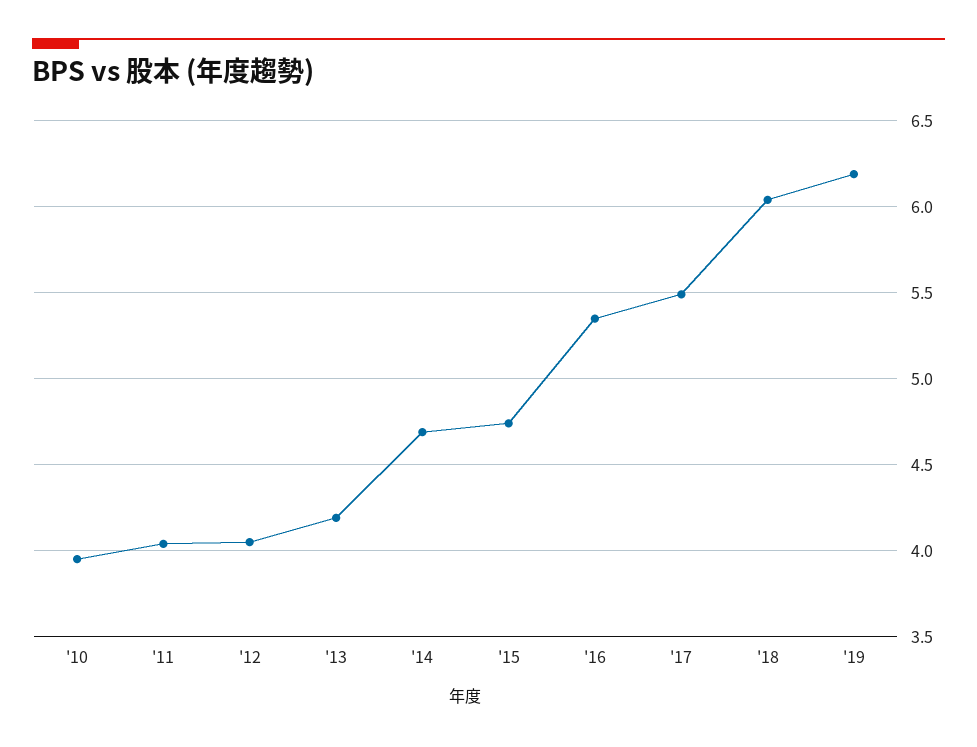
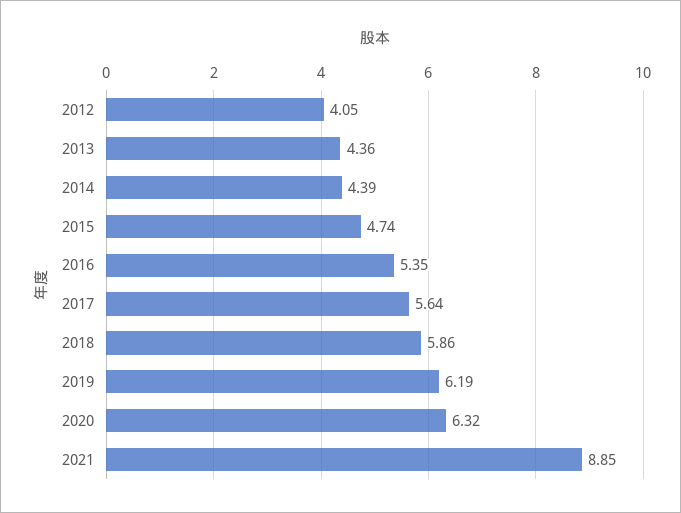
'10: 3.95 -> none
'11: 4.05 -> none
'13: 4.2 -> 4.36
'14: 4.7 -> 4.39
'17: 5.5 -> 5.64
'18: 6.05 -> 5.86
2020: none -> 6.32
2021: none -> 8.85

